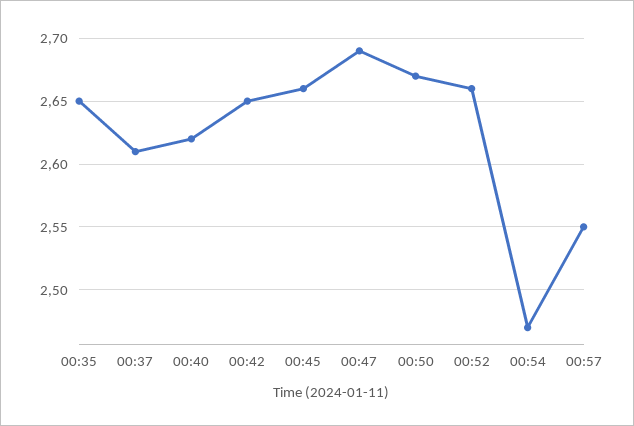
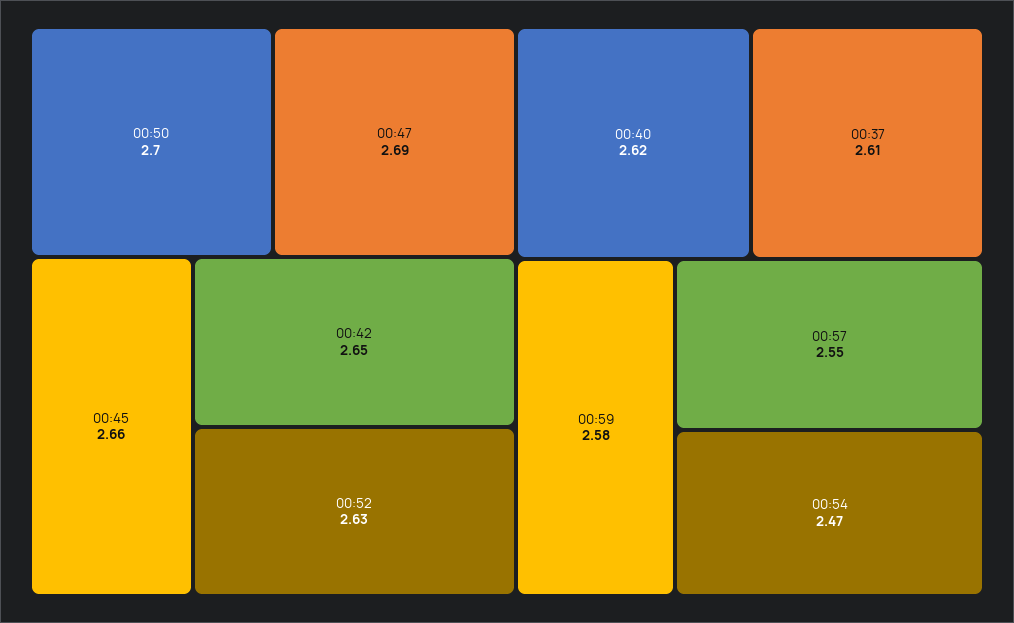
00:35: 2.65 -> none
00:50: 2.67 -> 2.7
00:52: 2.66 -> 2.63
00:59: none -> 2.58

